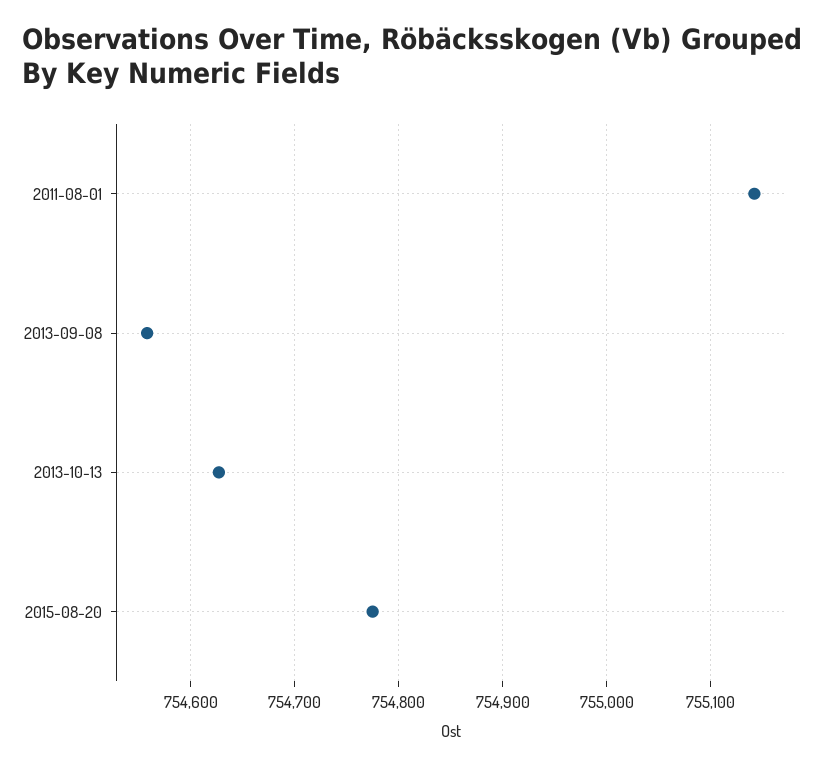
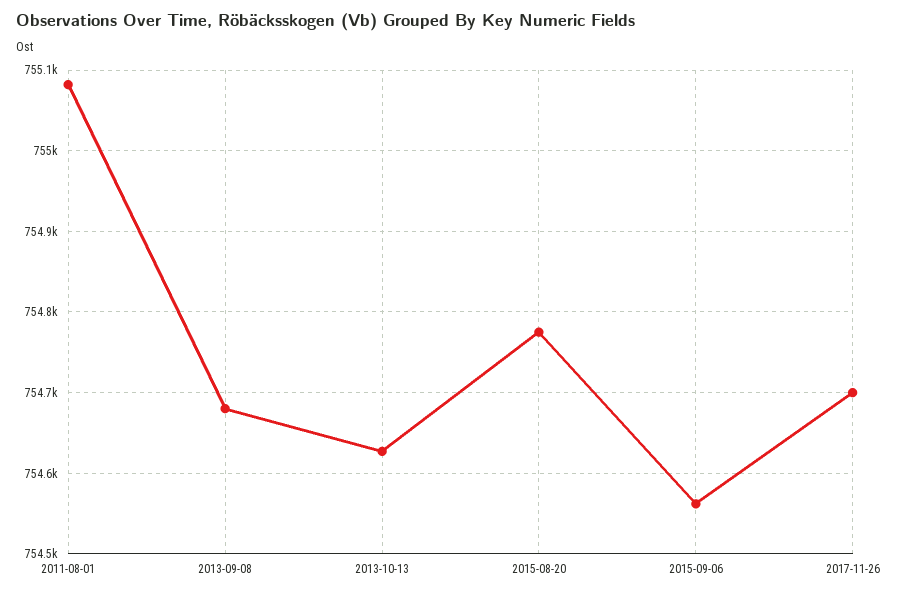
2011-08-01: 755140 -> 755080
2013-09-08: 754560 -> 754680
2015-09-06: none -> 754560
2017-11-26: none -> 754700

